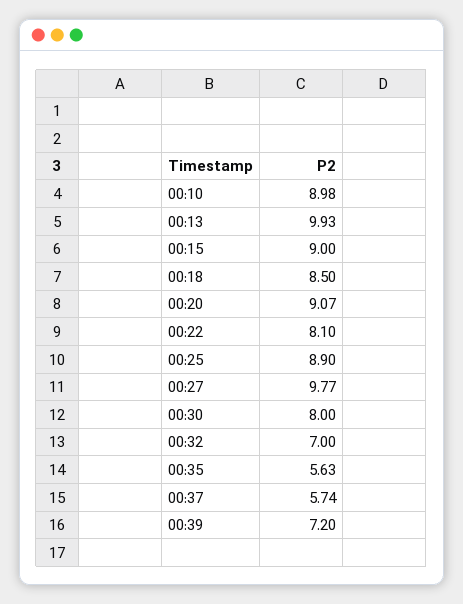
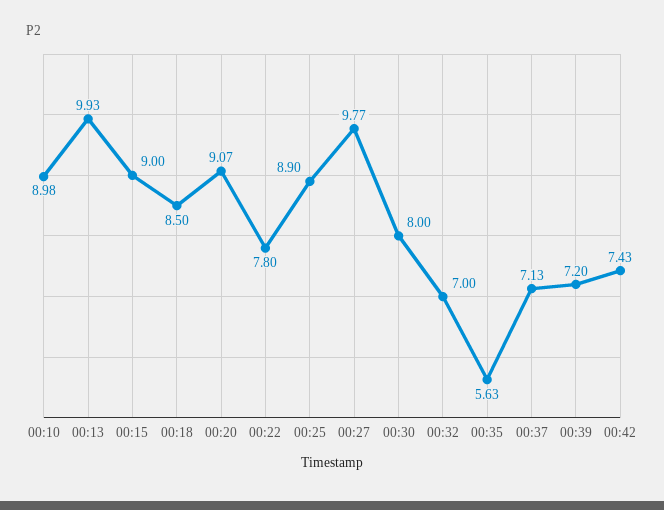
00:22: 8.1 -> 7.8
00:37: 5.74 -> 7.13
00:42: none -> 7.43

